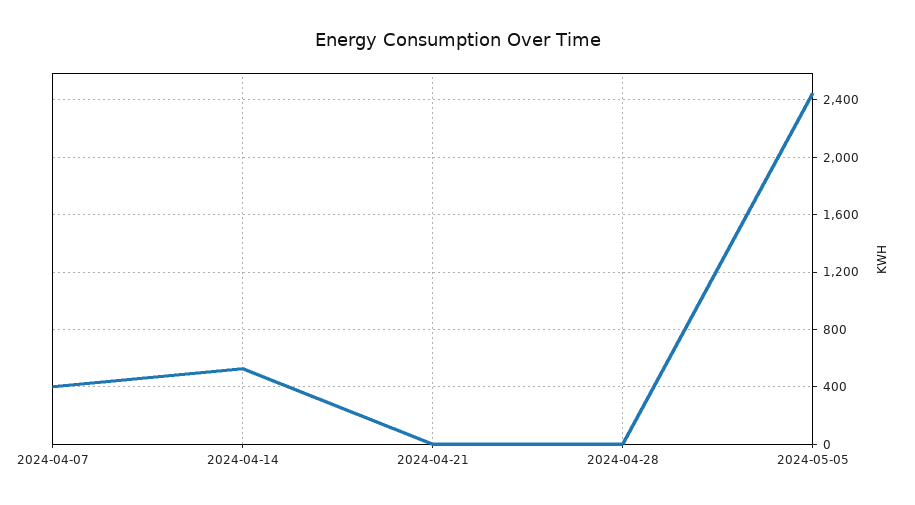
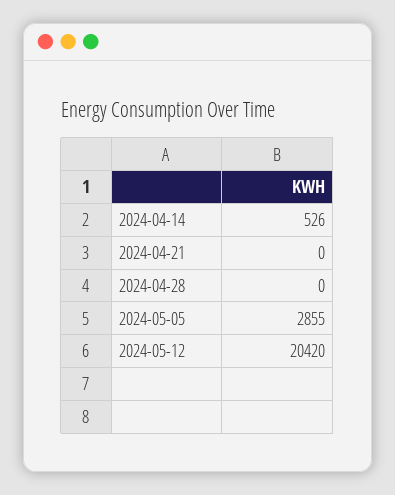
2024-04-07: 400 -> none
2024-05-05: 2450 -> 2855
2024-05-12: none -> 20420

